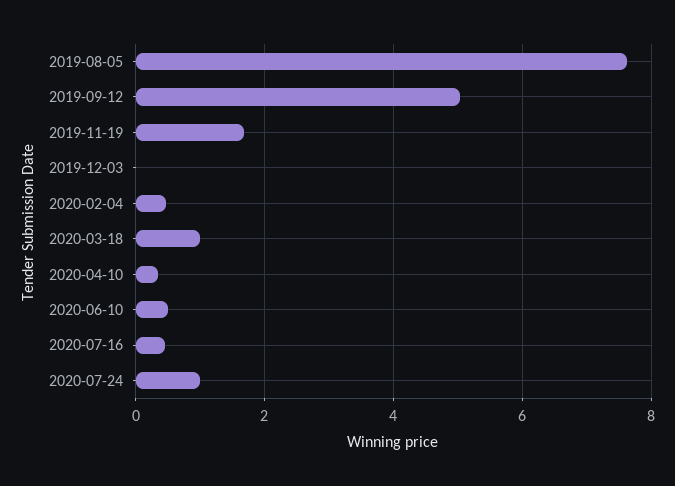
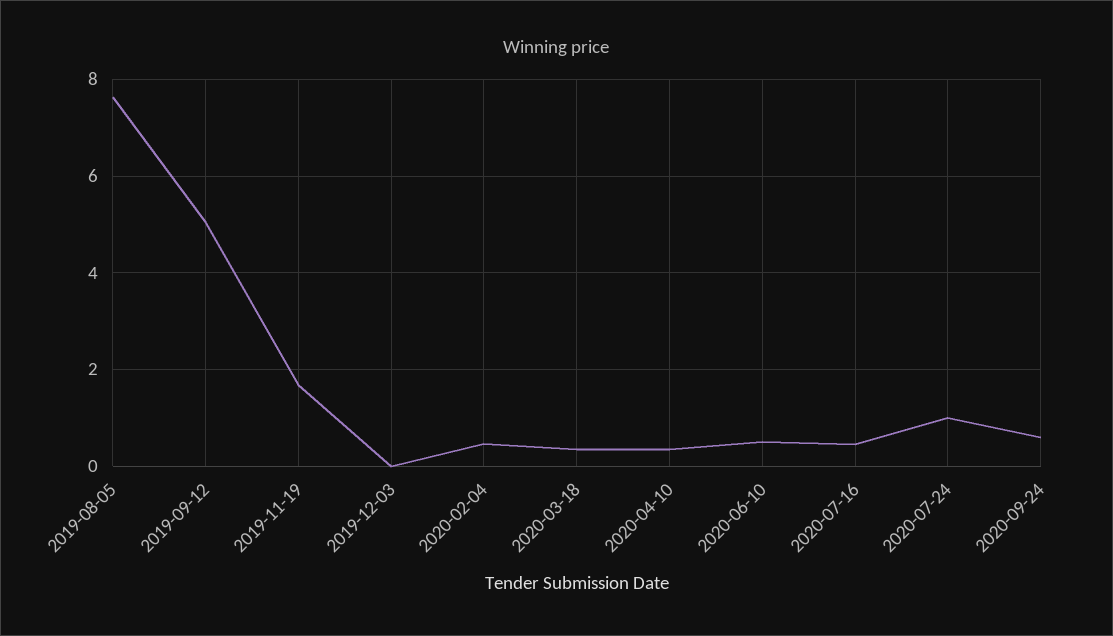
2020-03-18: 1 -> 0.4
2020-09-24: none -> 0.6

